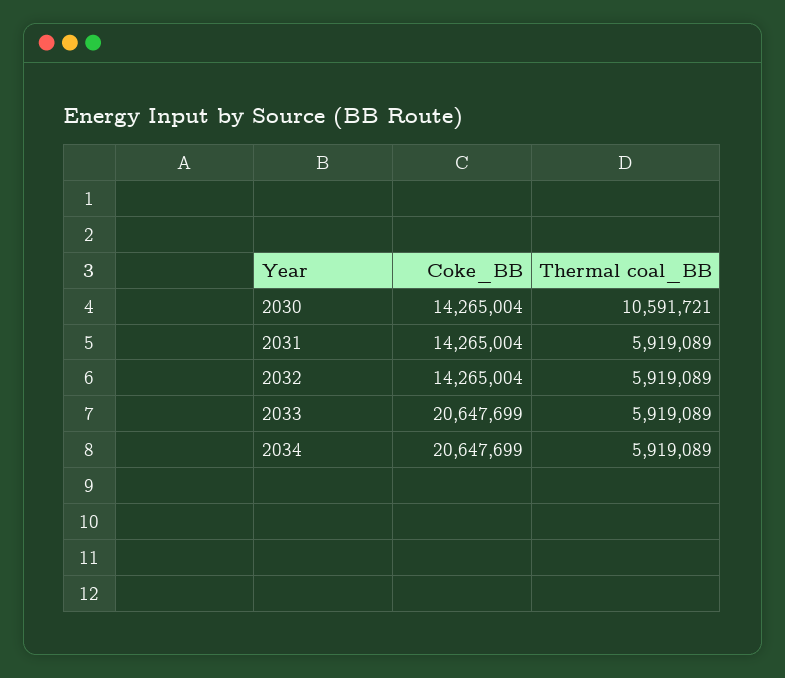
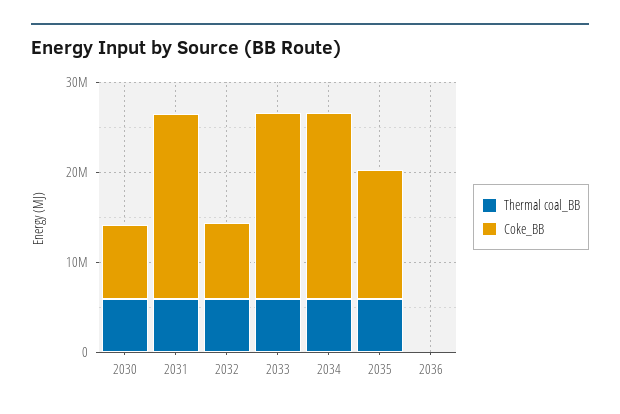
Coke_BB, 2030: 14265004 -> 8000000
Thermal coal_BB, 2030: 10591721 -> 6000000
Coke_BB, 2031: 14265004 -> 20000000
Coke_BB, 2032: 14265004 -> 8000000
Thermal coal_BB, 2035: none -> 6000000
Coke_BB, 2035: none -> 14000000
Thermal coal_BB, 2036: none -> 0
Coke_BB, 2036: none -> 0

